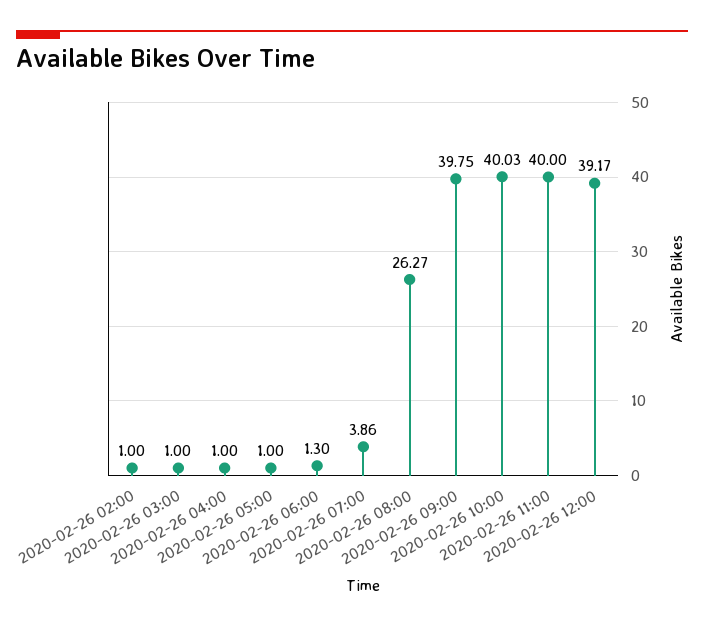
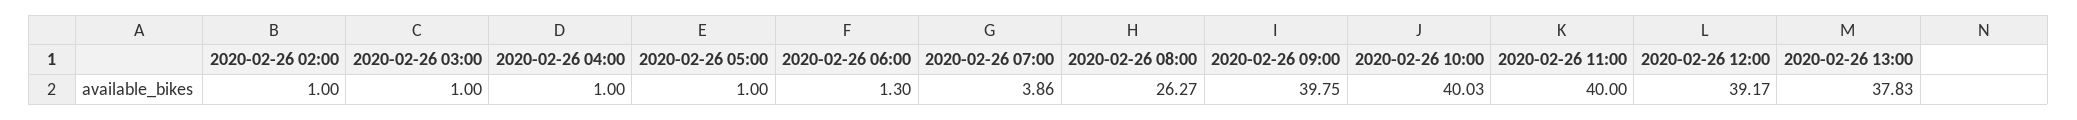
2020-02-26 13:00: none -> 37.83

